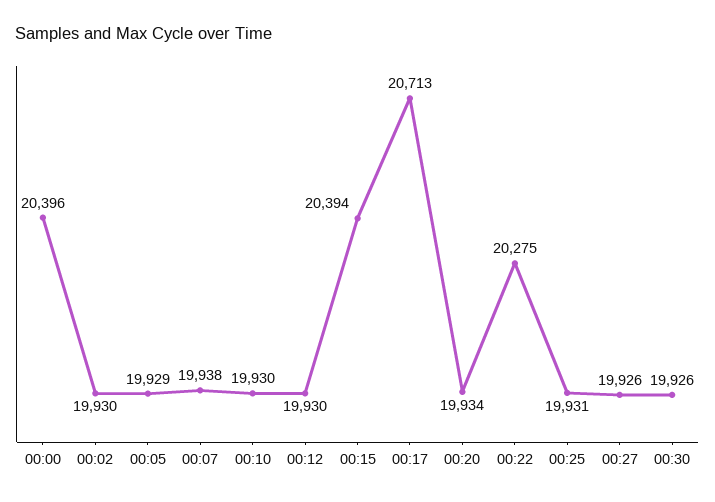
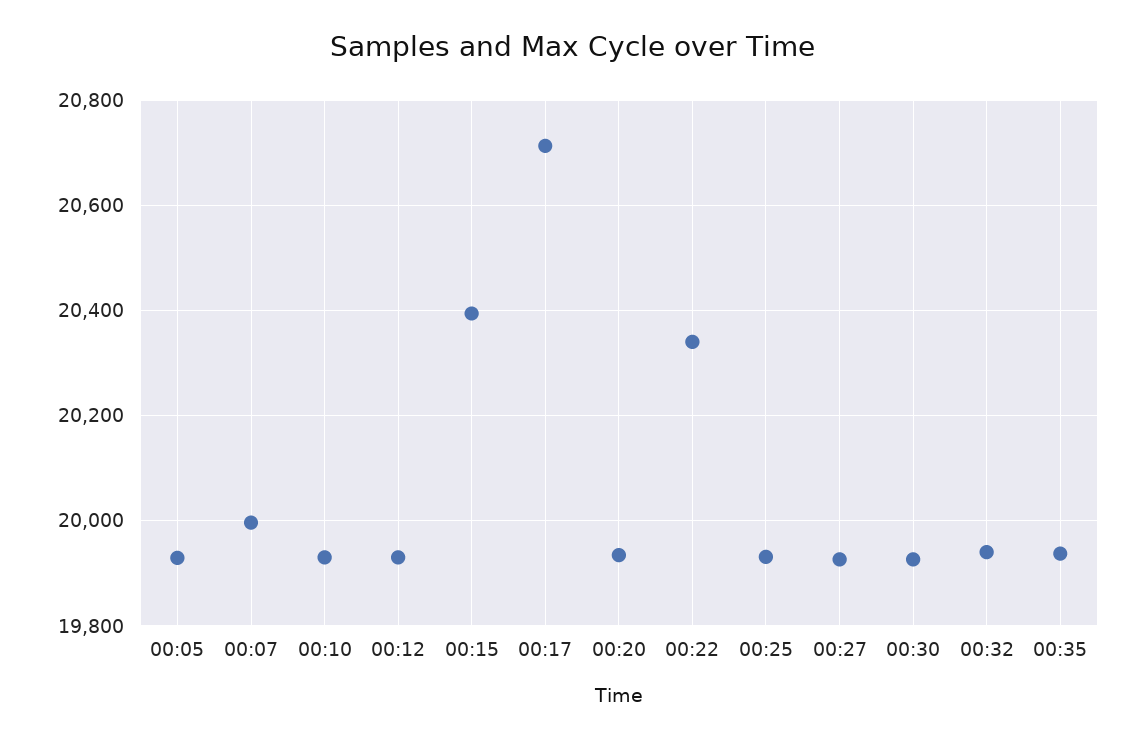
00:00: 20396 -> none
00:02: 19930 -> none
00:07: 19938 -> 20000
00:22: 20275 -> 20340
00:32: none -> 19940
00:35: none -> 19940

